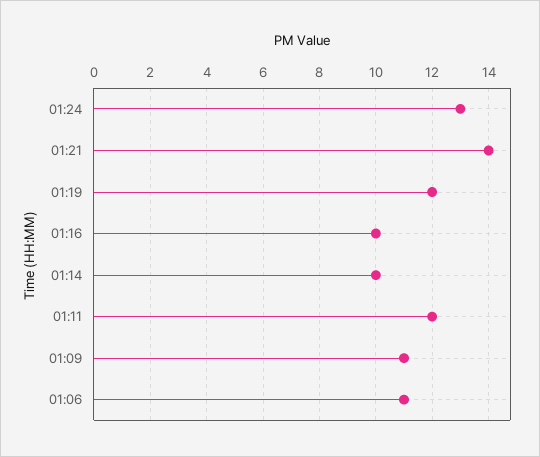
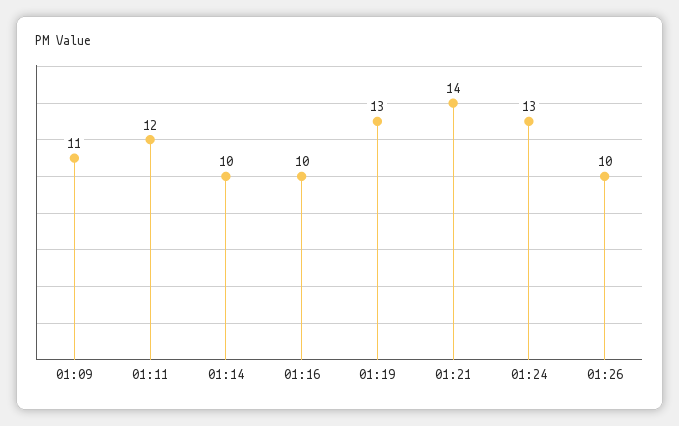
01:19: 12 -> 13
01:06: 11 -> none
01:26: none -> 10

